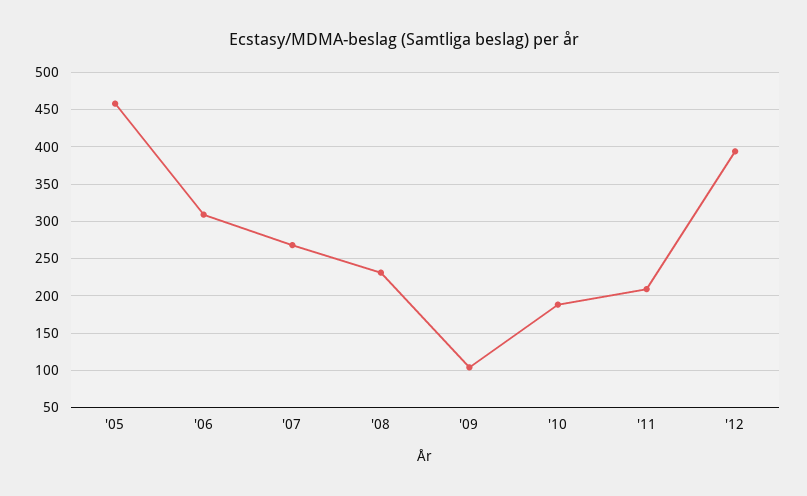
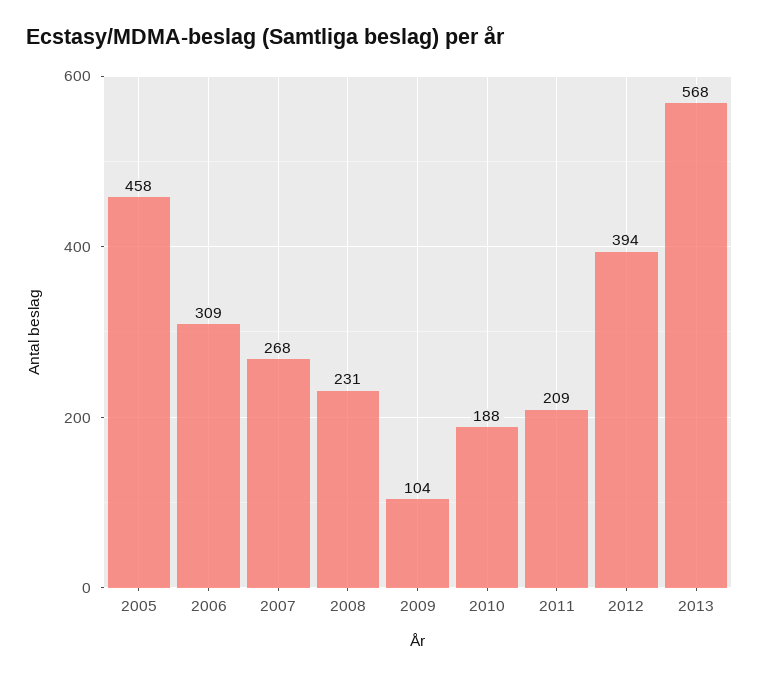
2013: none -> 568

